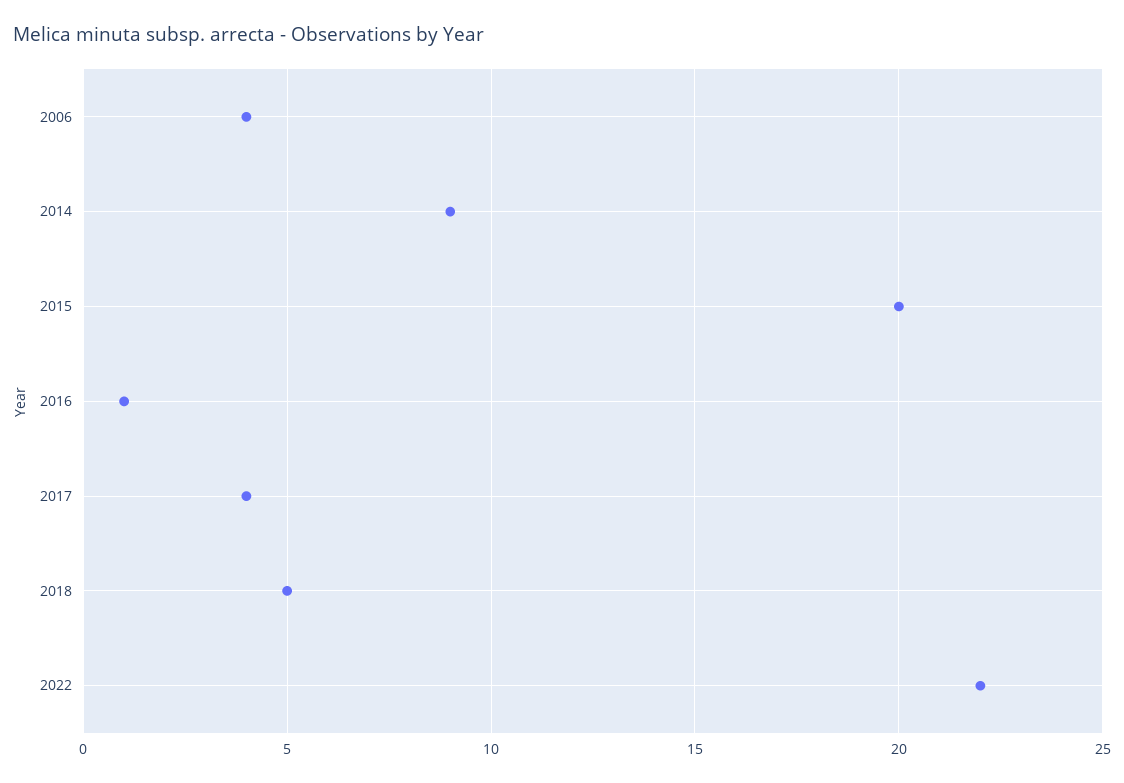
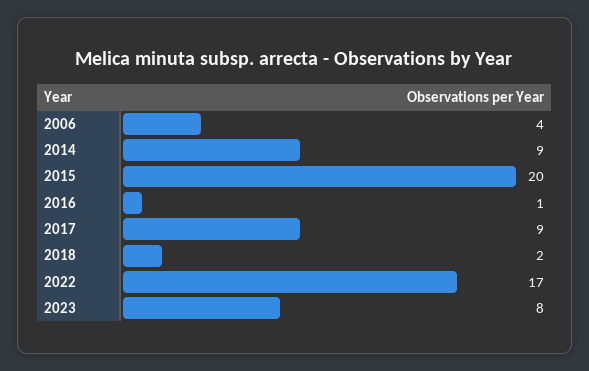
2017: 4 -> 9
2018: 5 -> 2
2022: 22 -> 17
2023: none -> 8

